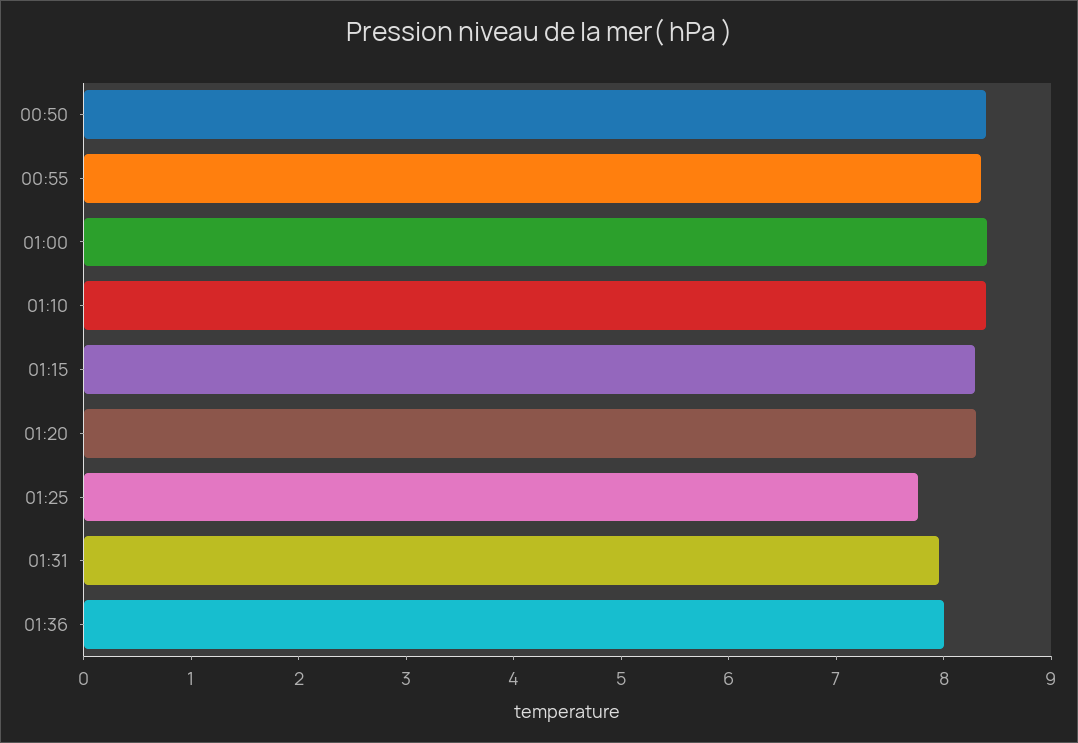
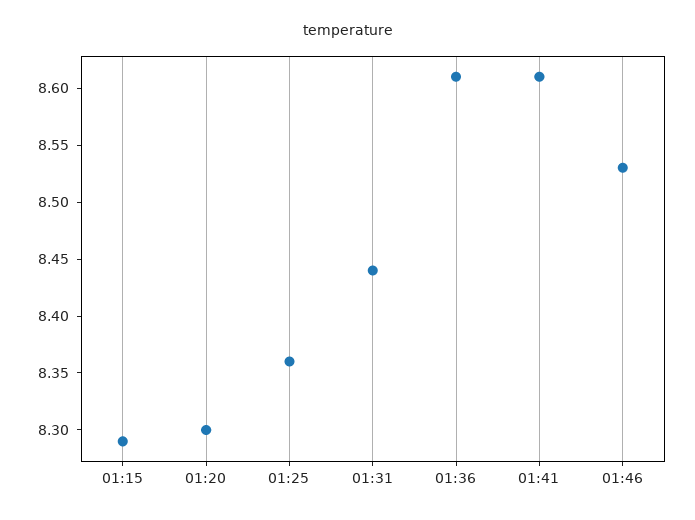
00:50: 8.4 -> none
00:55: 8.4 -> none
01:00: 8.4 -> none
01:10: 8.4 -> none
01:25: 7.8 -> 8.36
01:31: 8 -> 8.44
01:36: 8 -> 8.61
01:41: none -> 8.61
01:46: none -> 8.53

